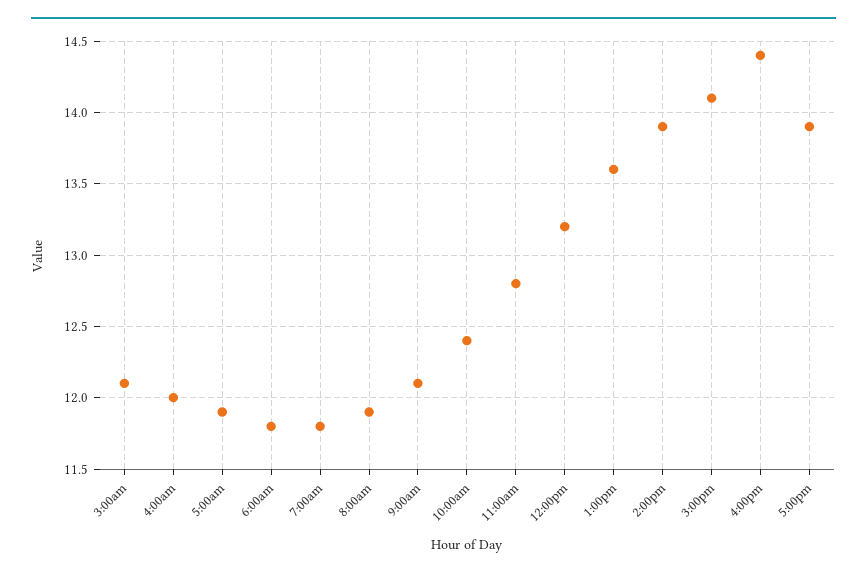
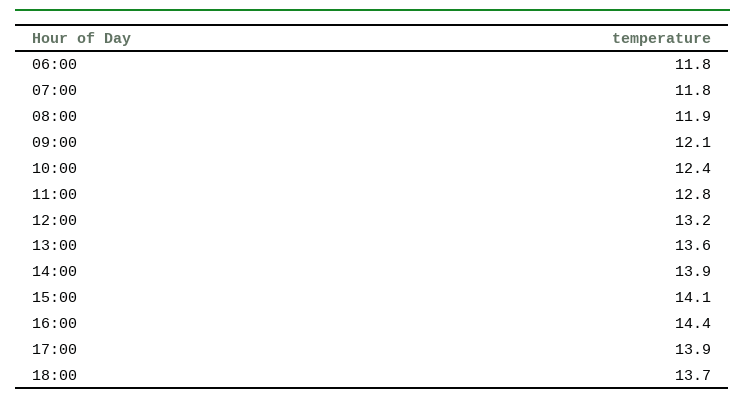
3:00am: 12.1 -> none
4:00am: 12 -> none
5:00am: 11.9 -> none
18:00: none -> 13.7

